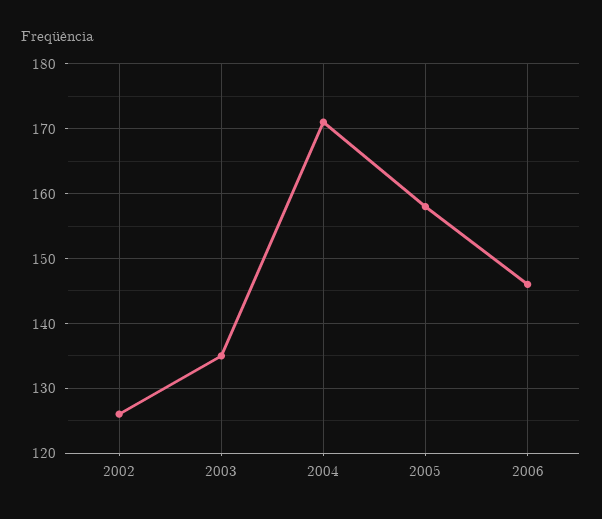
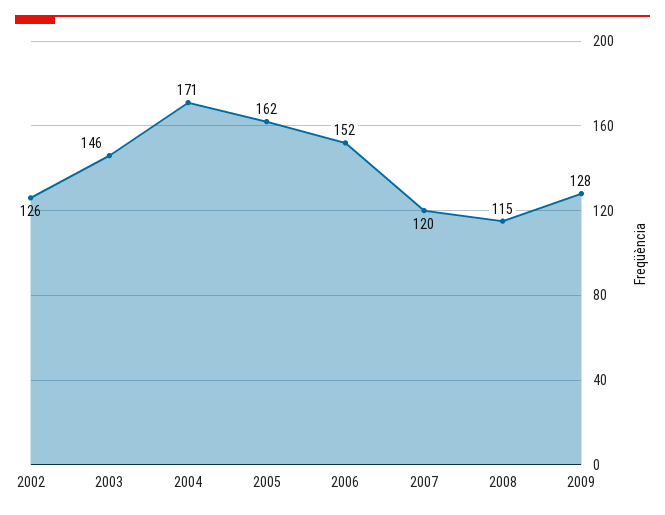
2003: 135 -> 146
2005: 158 -> 162
2006: 146 -> 152
2007: none -> 120
2008: none -> 115
2009: none -> 128

